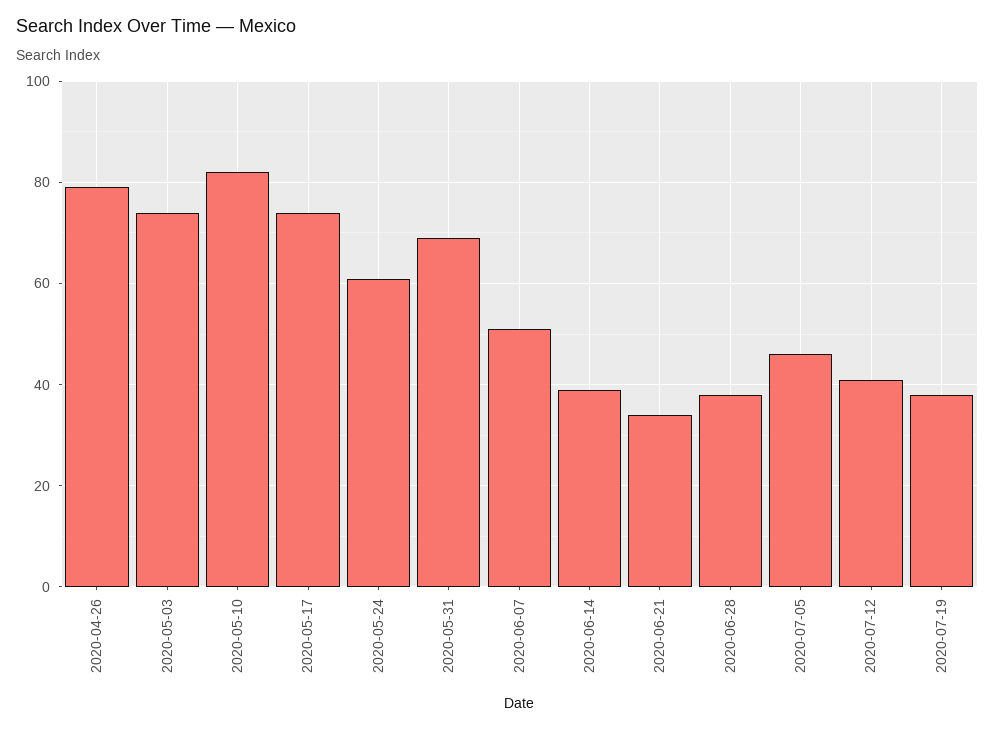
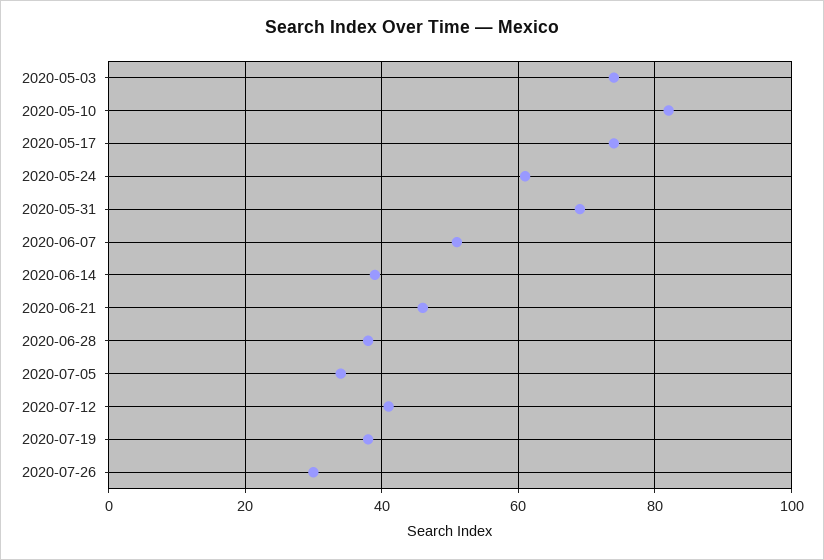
2020-04-26: 80 -> none
2020-06-21: 35 -> 45
2020-07-05: 45 -> 35
2020-07-26: none -> 30

